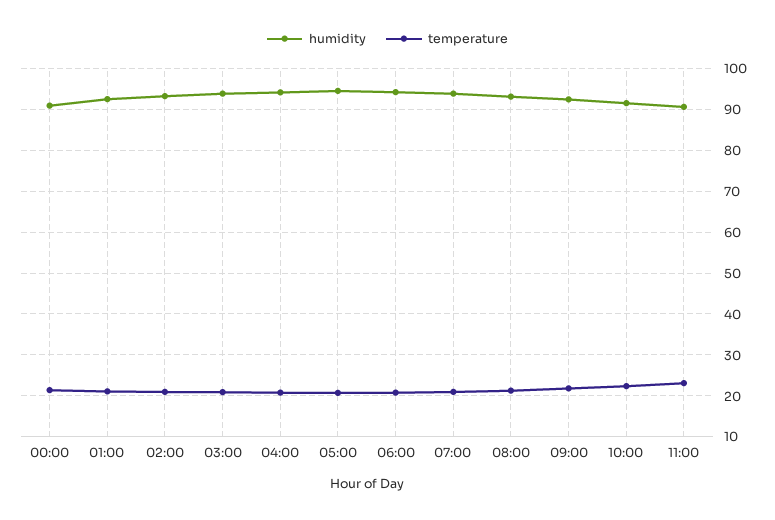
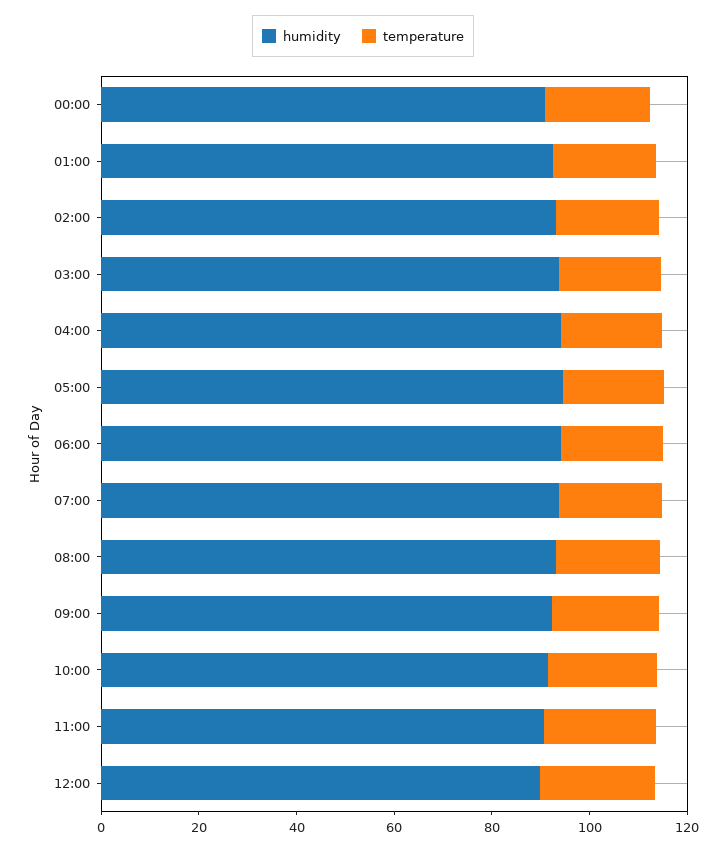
humidity, 12:00: none -> 90
temperature, 12:00: none -> 25

